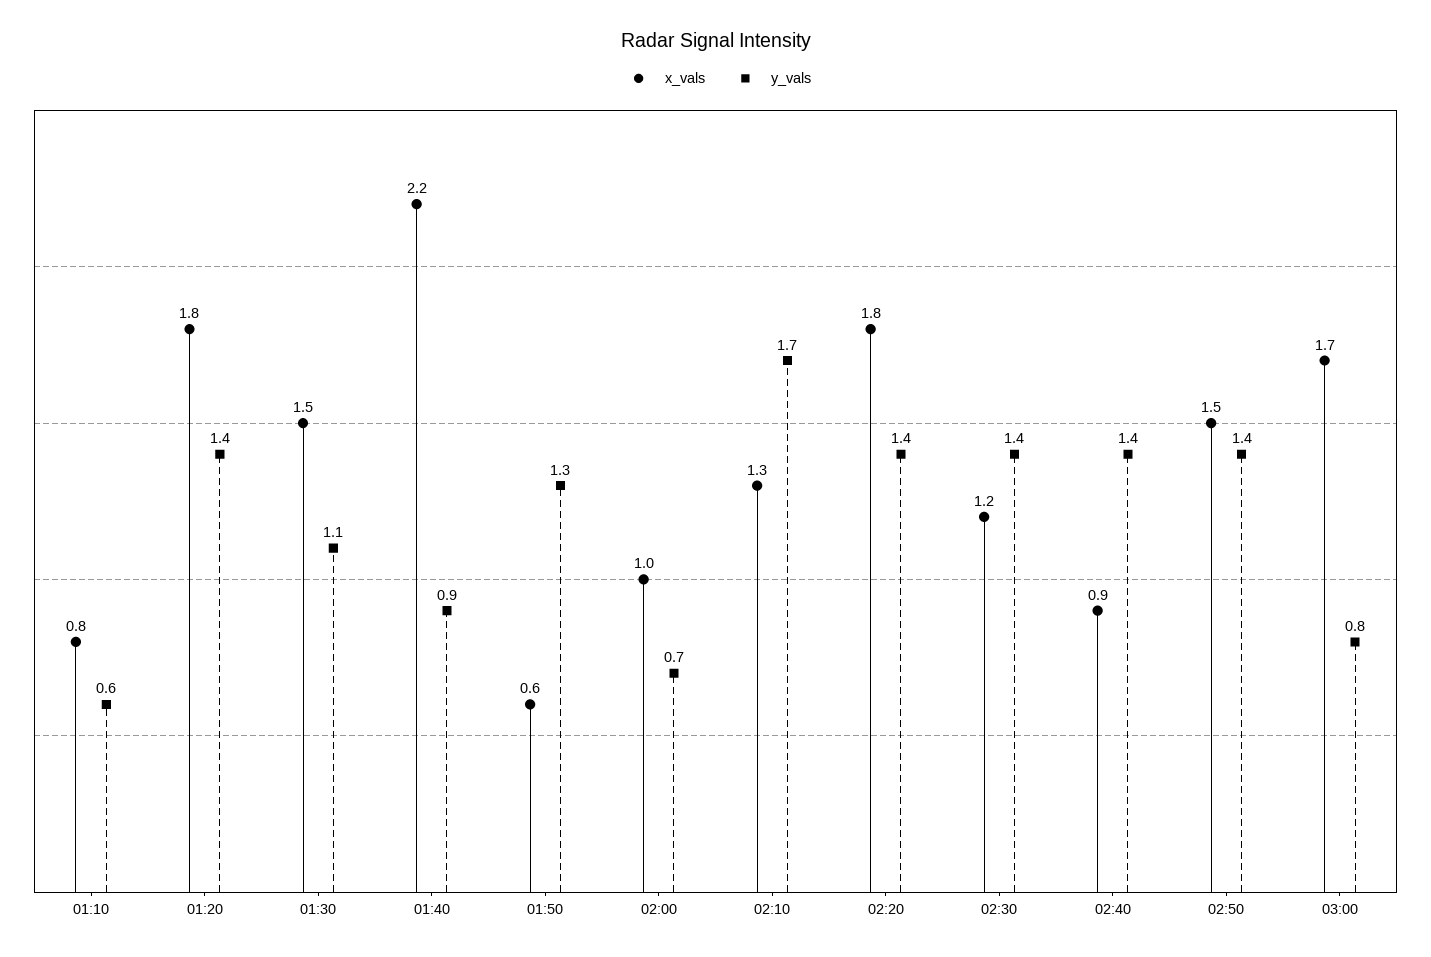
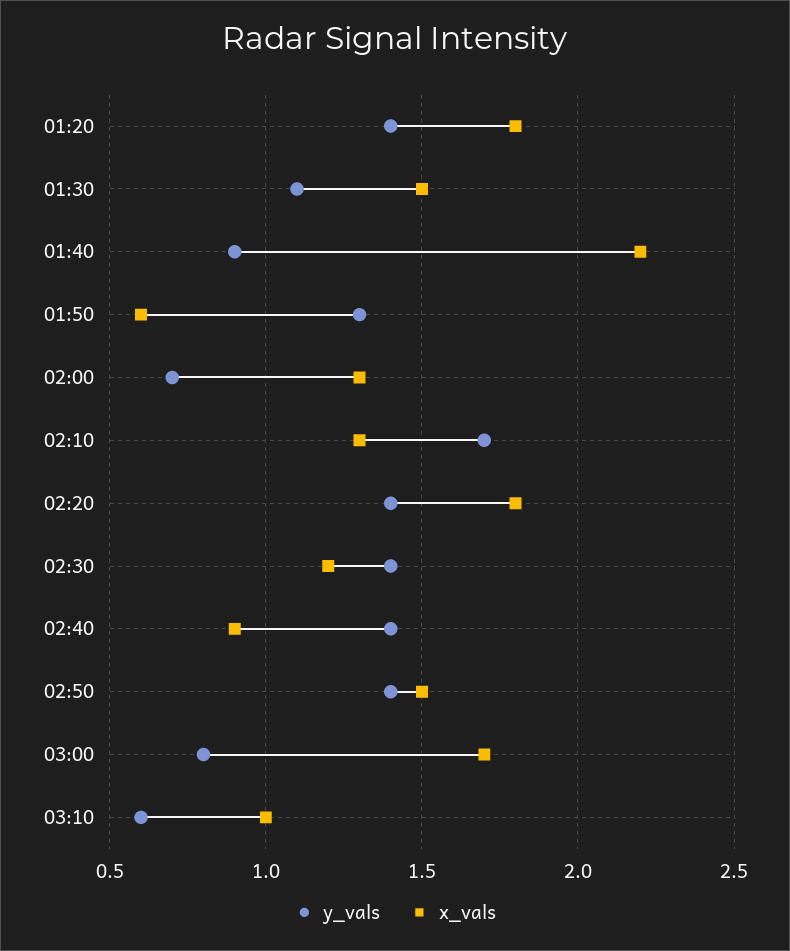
x_vals, 01:10: 0.8 -> none
y_vals, 01:10: 0.6 -> none
x_vals, 02:00: 1 -> 1.3
y_vals, 03:10: none -> 0.6
x_vals, 03:10: none -> 1

